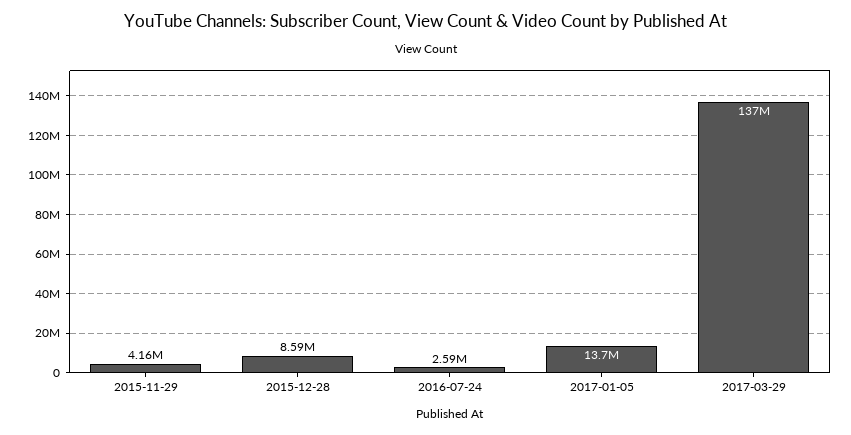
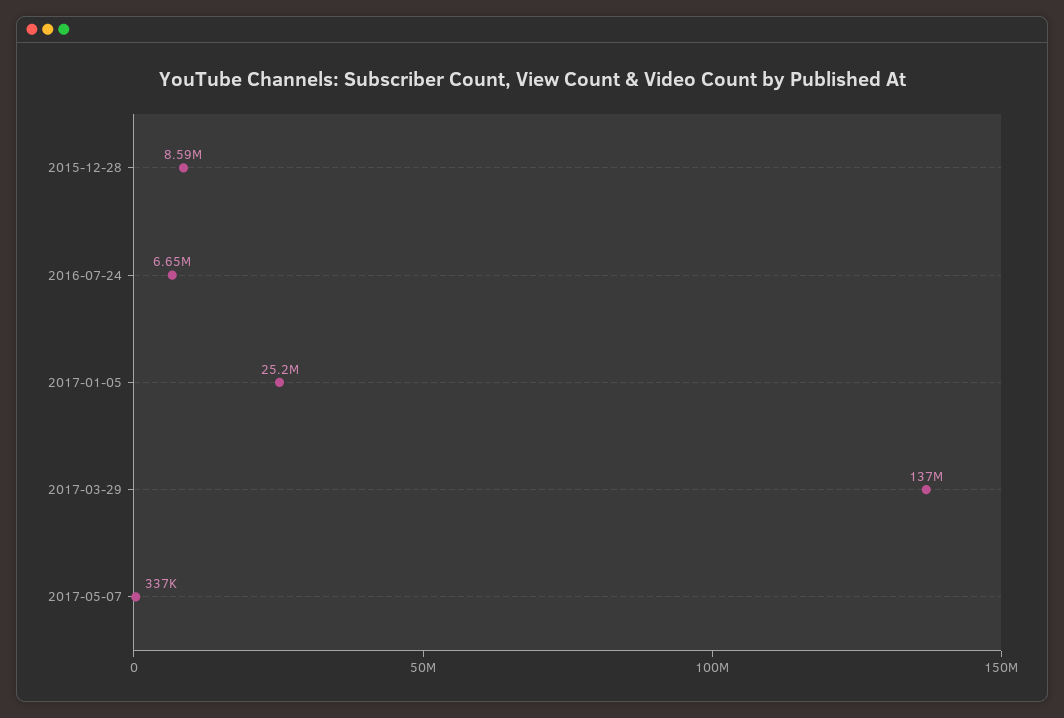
2015-11-29: 4160000 -> none
2016-07-24: 2590000 -> 6650000
2017-01-05: 13700000 -> 25200000
2017-05-07: none -> 337000

